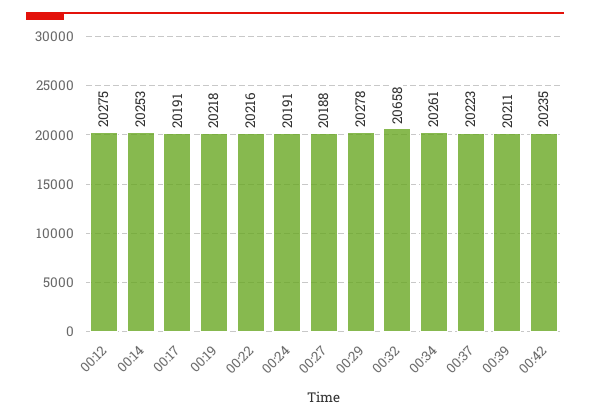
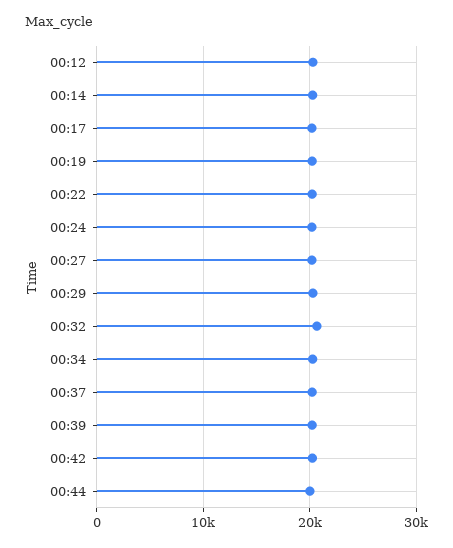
00:44: none -> 20000

